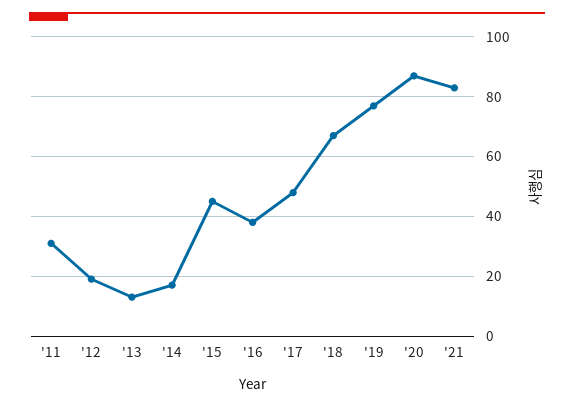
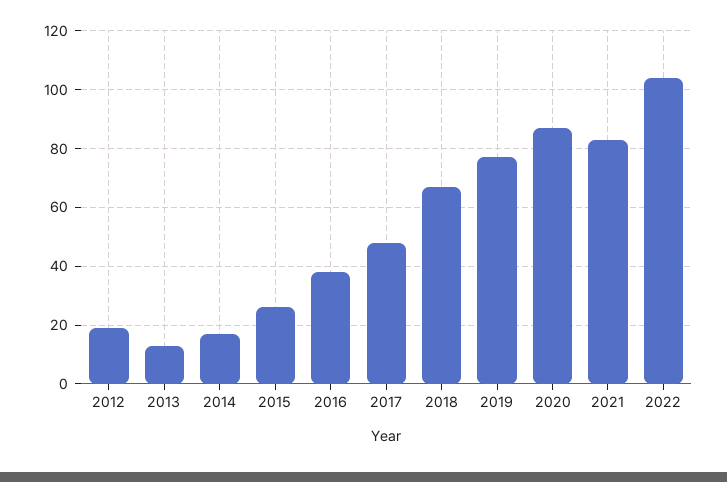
'11: 30 -> none
'15: 45 -> 25
2022: none -> 105

